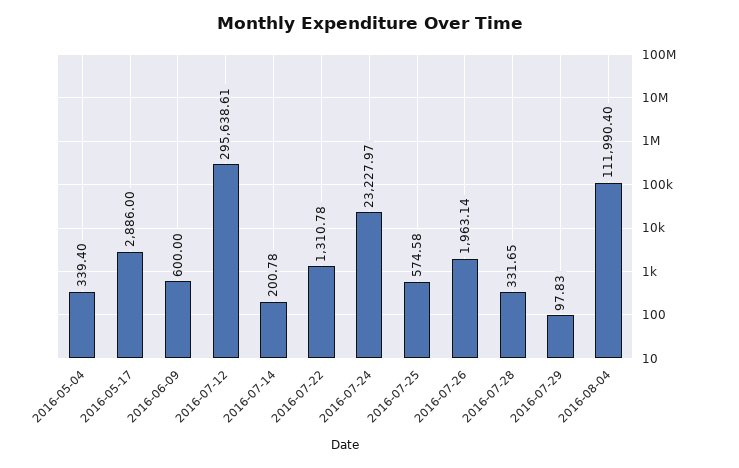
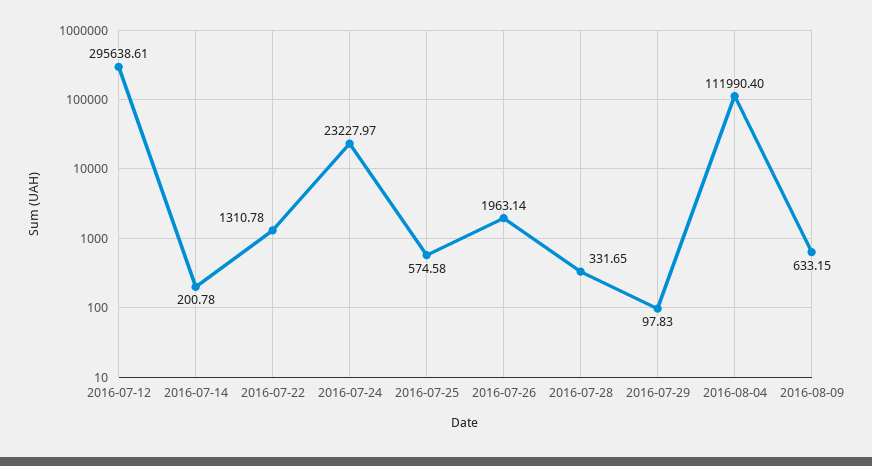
2016-05-04: 339.4 -> none
2016-05-17: 2886 -> none
2016-06-09: 600 -> none
2016-08-09: none -> 633.15

